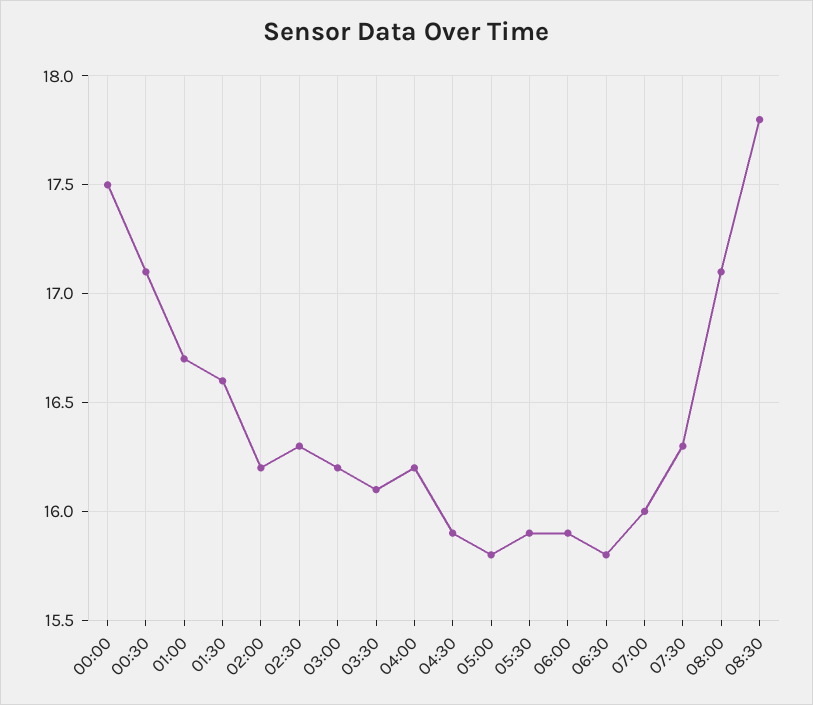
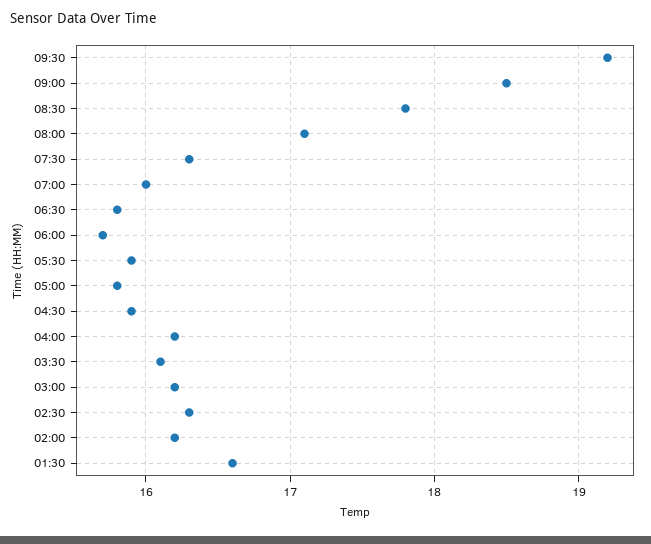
00:00: 17.5 -> none
00:30: 17.1 -> none
01:00: 16.7 -> none
06:00: 15.9 -> 15.7
09:30: none -> 19.2
09:00: none -> 18.5

